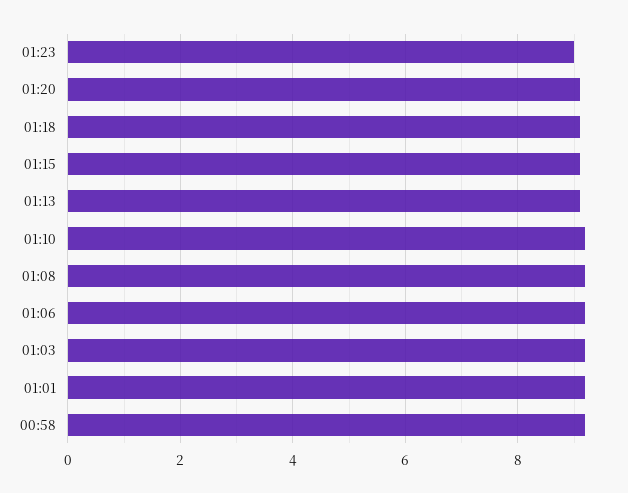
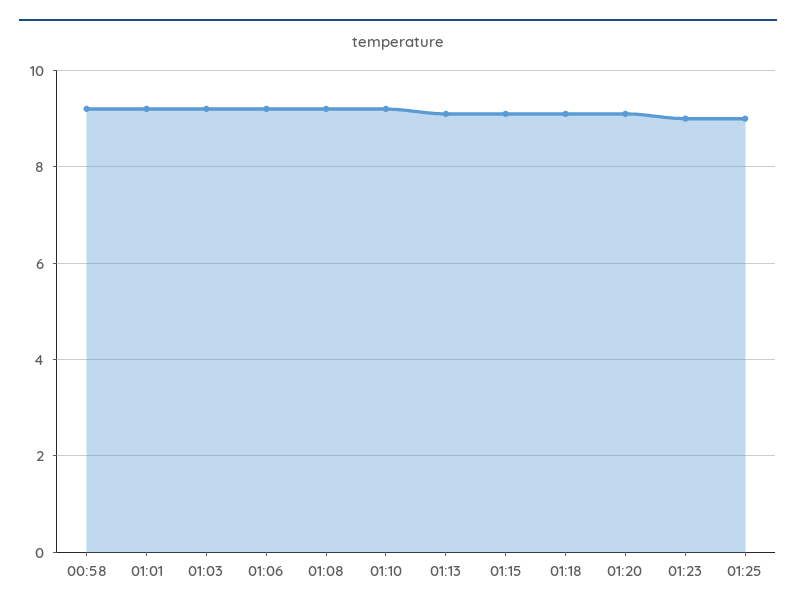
01:25: none -> 9

